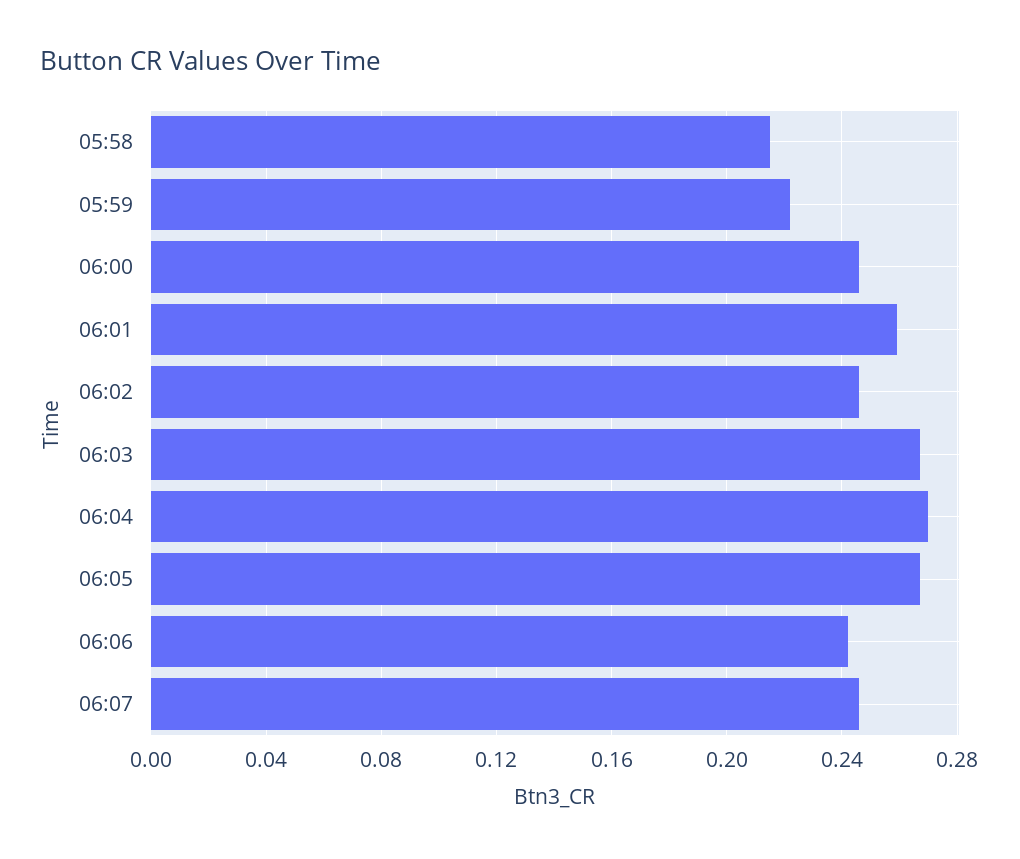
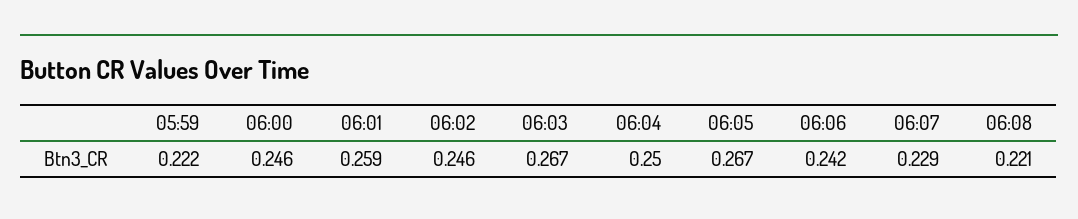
05:58: 0.215 -> none
06:04: 0.27 -> 0.25
06:07: 0.245 -> 0.229
06:08: none -> 0.221

